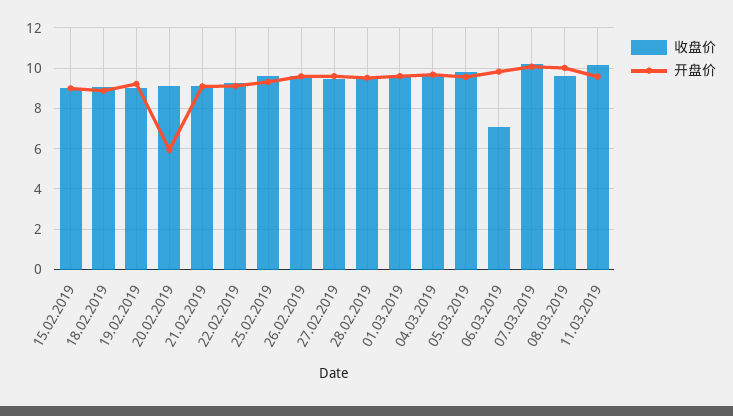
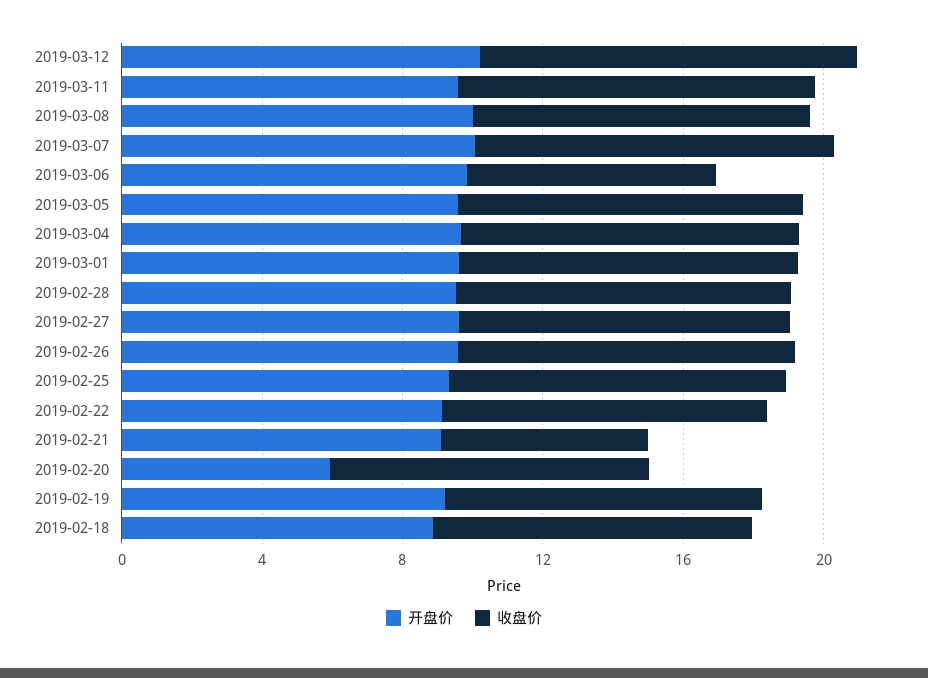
收盘价, 15.02.2019: 9 -> none
开盘价, 15.02.2019: 9 -> none
收盘价, 21.02.2019: 9 -> 6
开盘价, 2019-03-12: none -> 10
收盘价, 2019-03-12: none -> 11

